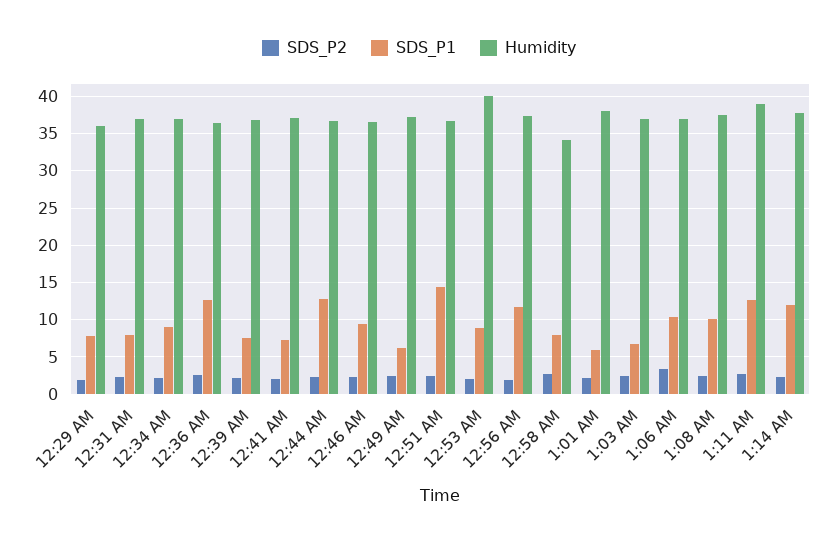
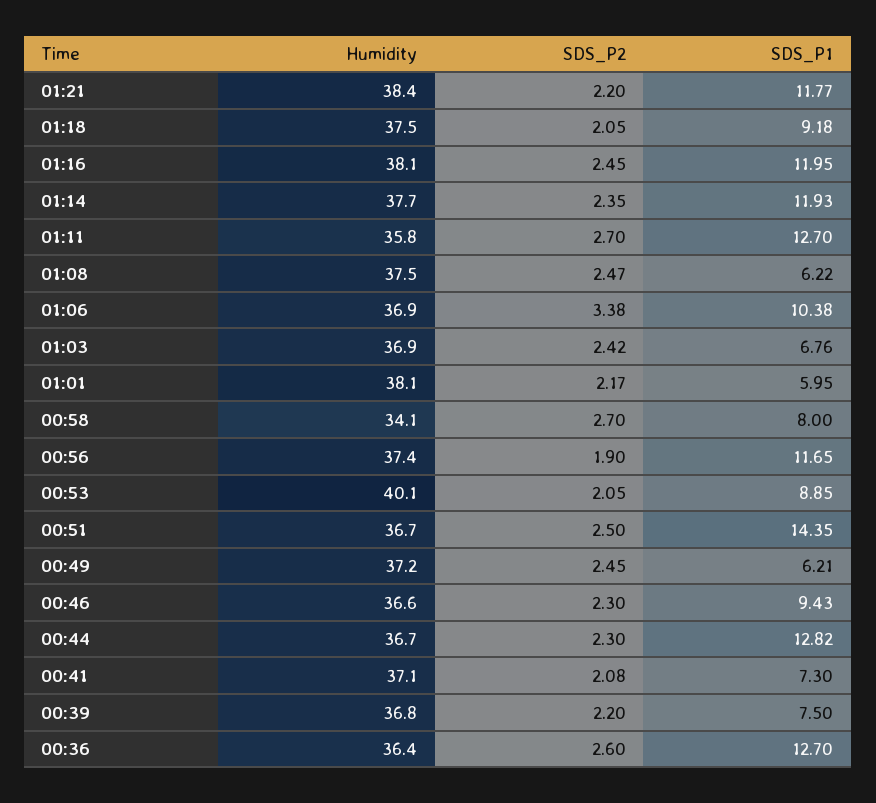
SDS_P2, 12:29 AM: 2 -> none
SDS_P1, 12:29 AM: 8 -> none
Humidity, 12:29 AM: 36 -> none
SDS_P2, 12:31 AM: 2 -> none
SDS_P1, 12:31 AM: 8 -> none
Humidity, 12:31 AM: 37 -> none
SDS_P2, 12:34 AM: 2 -> none
SDS_P1, 12:34 AM: 9 -> none
Humidity, 12:34 AM: 37 -> none
SDS_P1, 1:08 AM: 10 -> 6.22
Humidity, 1:11 AM: 39 -> 35.8
Humidity, 01:21: none -> 38.4
SDS_P2, 01:21: none -> 2.2
SDS_P1, 01:21: none -> 11.77
Humidity, 01:18: none -> 37.5
SDS_P2, 01:18: none -> 2.05
SDS_P1, 01:18: none -> 9.18
Humidity, 01:16: none -> 38.1
SDS_P2, 01:16: none -> 2.45
SDS_P1, 01:16: none -> 11.95

